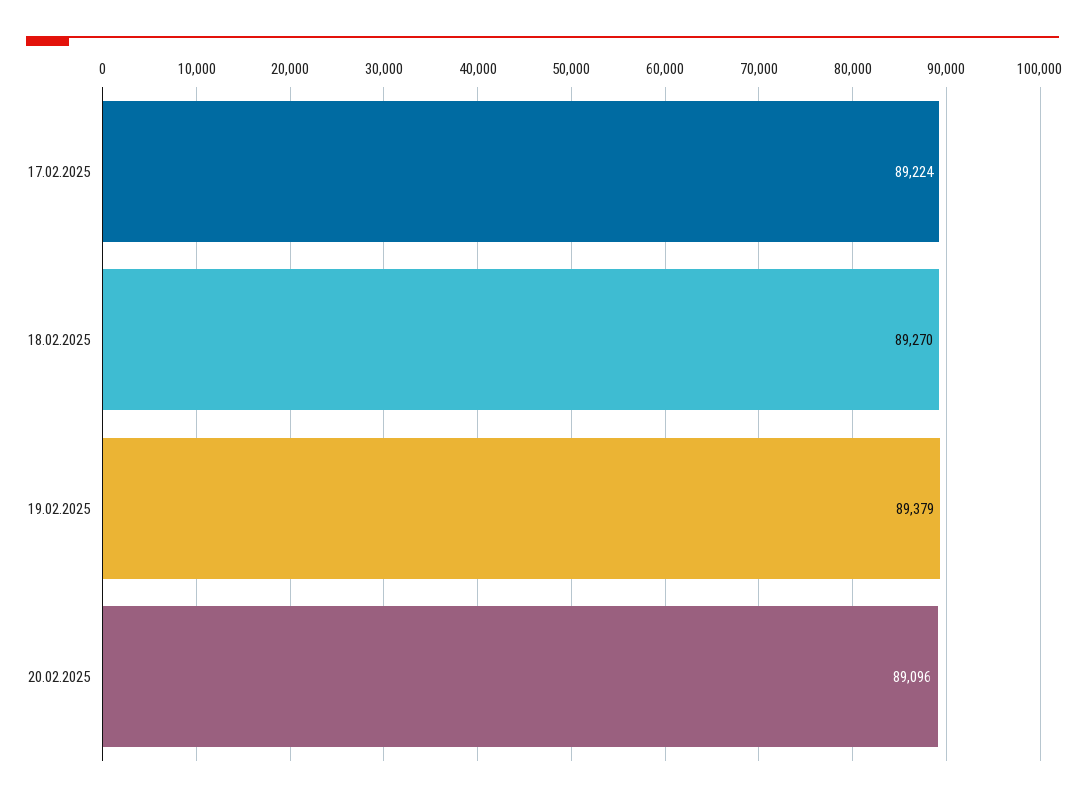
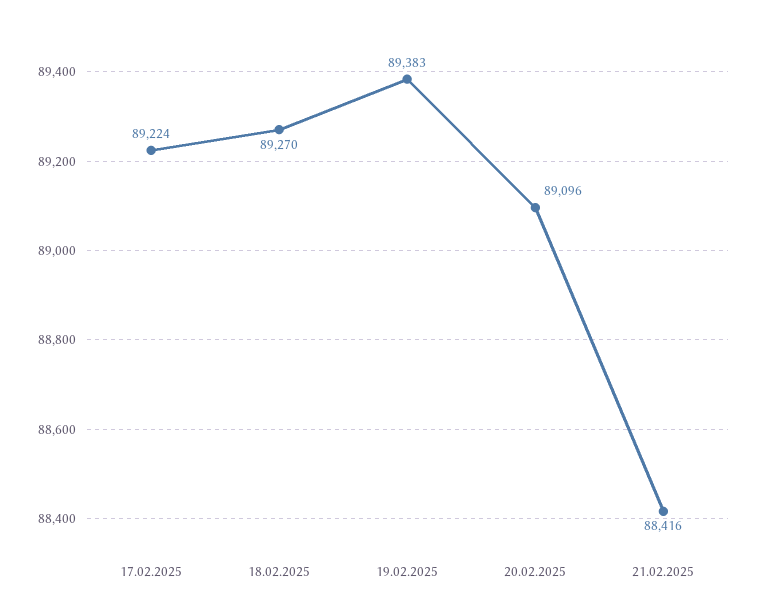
19.02.2025: 89379 -> 89383
21.02.2025: none -> 88416

